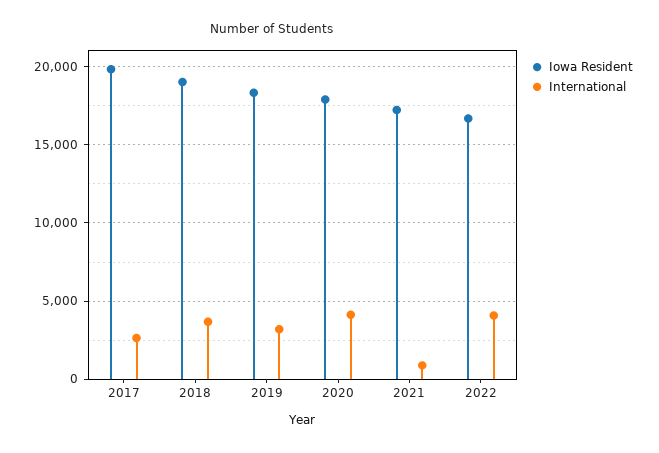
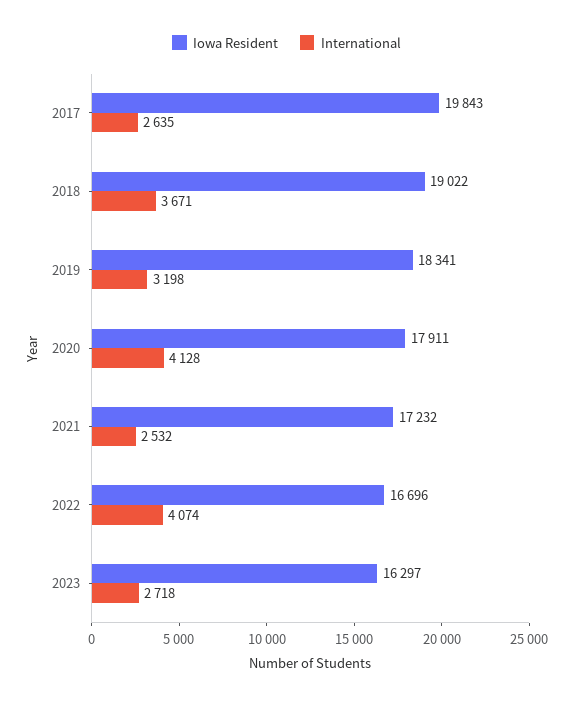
International, 2021: 1000 -> 2532
Iowa Resident, 2023: none -> 16297
International, 2023: none -> 2718

